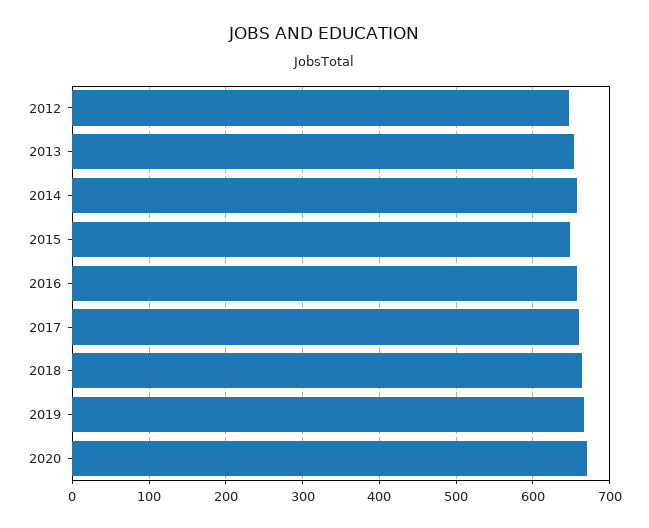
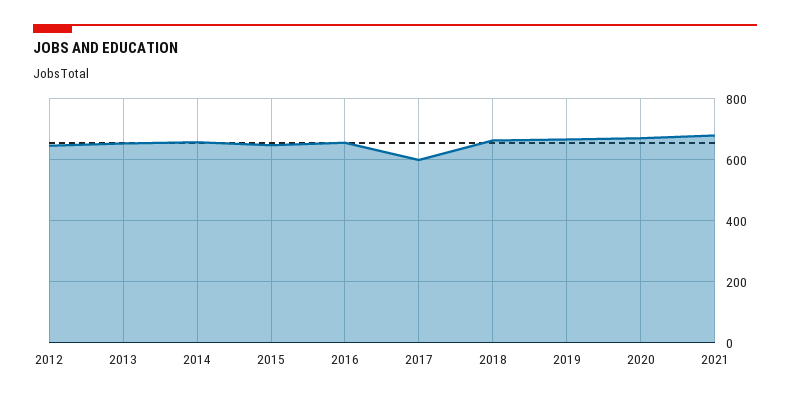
2017: 660 -> 600
2021: none -> 680

